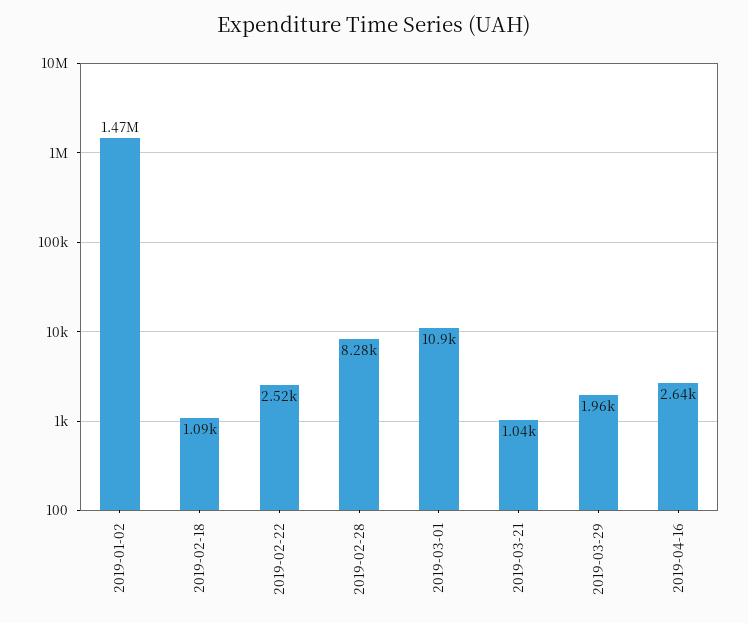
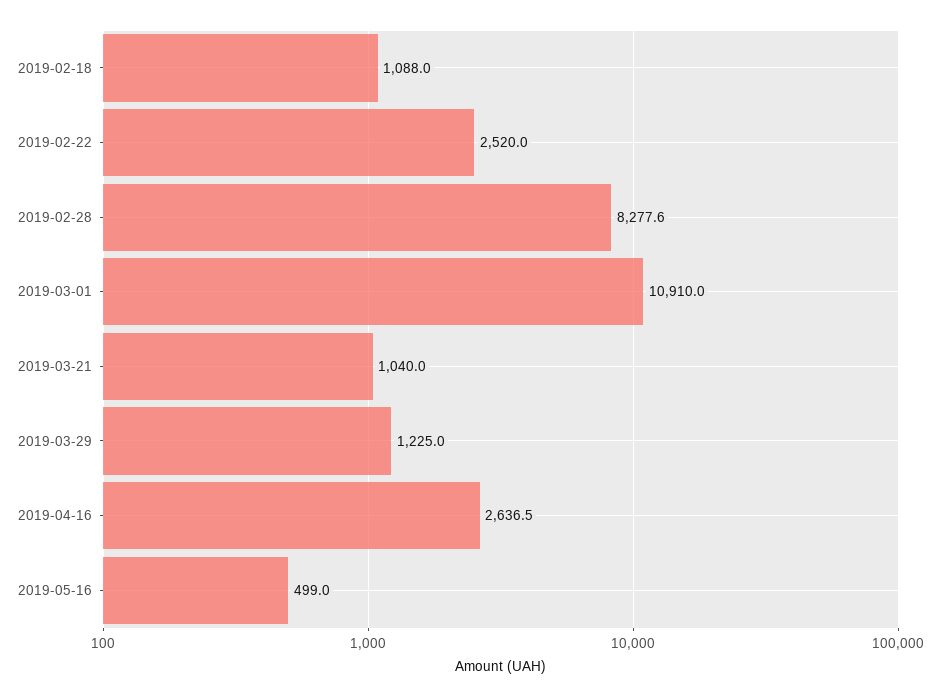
2019-01-02: 1470000 -> none
2019-03-29: 1960 -> 1225
2019-05-16: none -> 499

